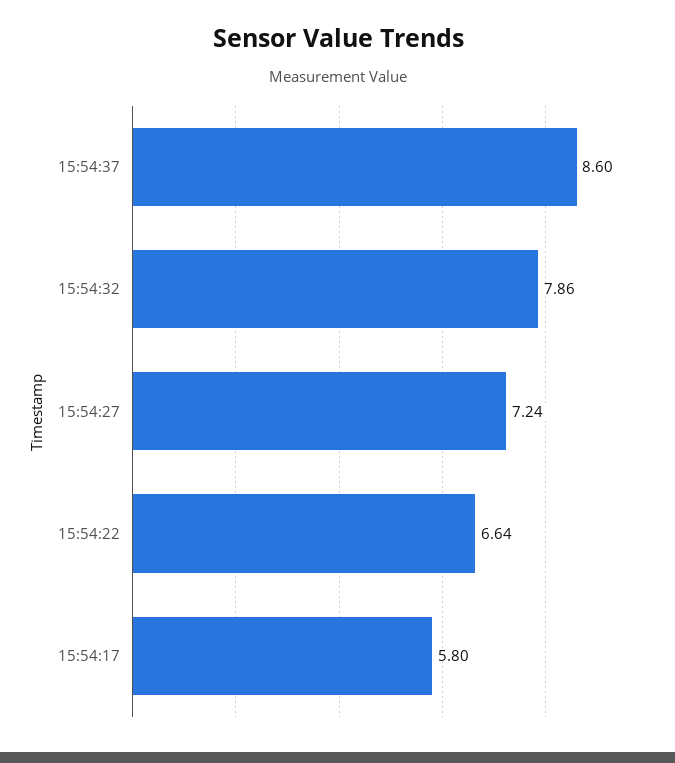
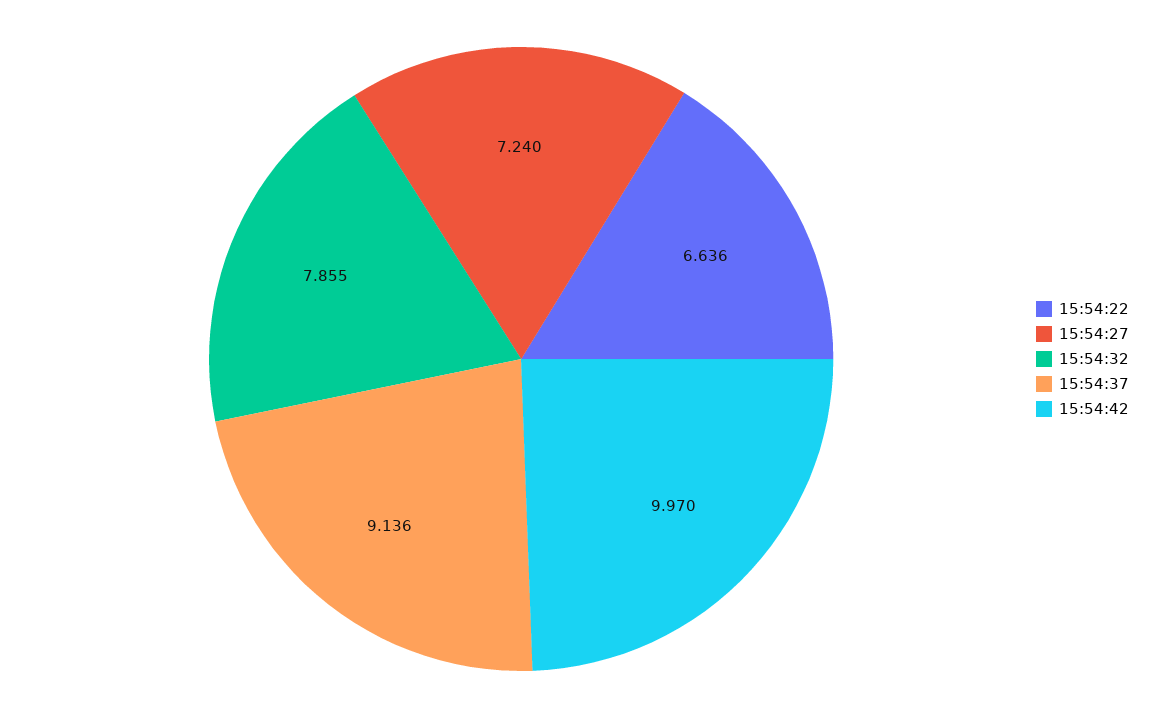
15:54:37: 8.6 -> 9.136
15:54:17: 5.8 -> none
15:54:42: none -> 9.97

